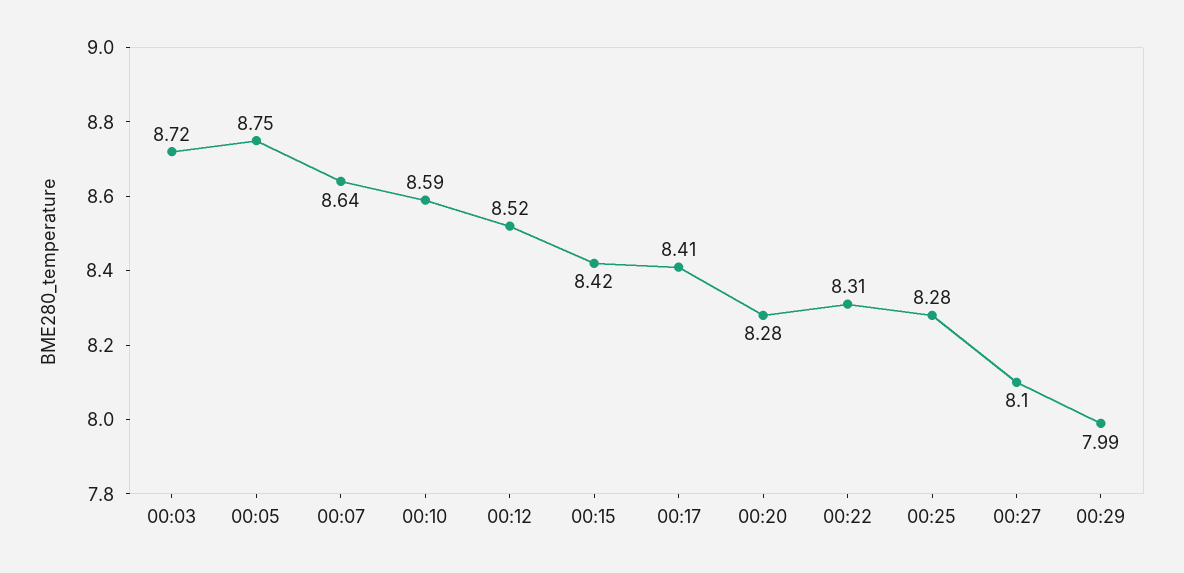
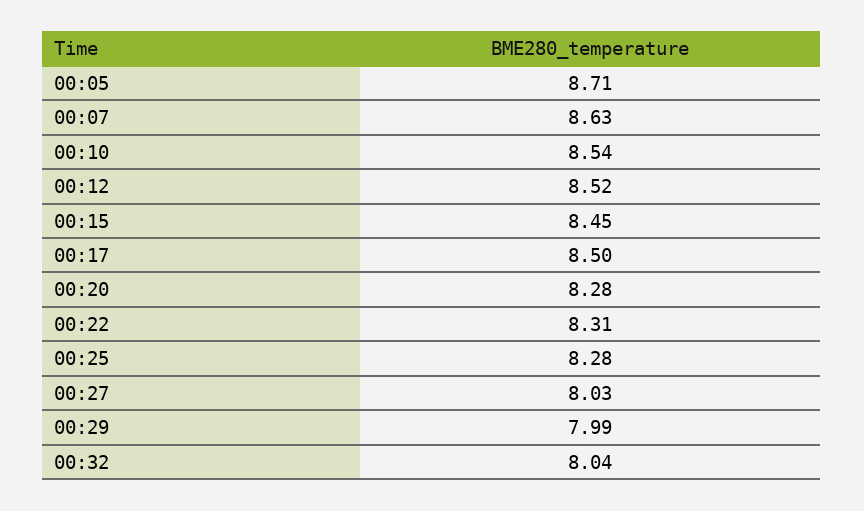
00:03: 8.72 -> none
00:05: 8.75 -> 8.71
00:07: 8.64 -> 8.63
00:10: 8.59 -> 8.54
00:15: 8.42 -> 8.45
00:17: 8.41 -> 8.5
00:27: 8.1 -> 8.03
00:32: none -> 8.04

